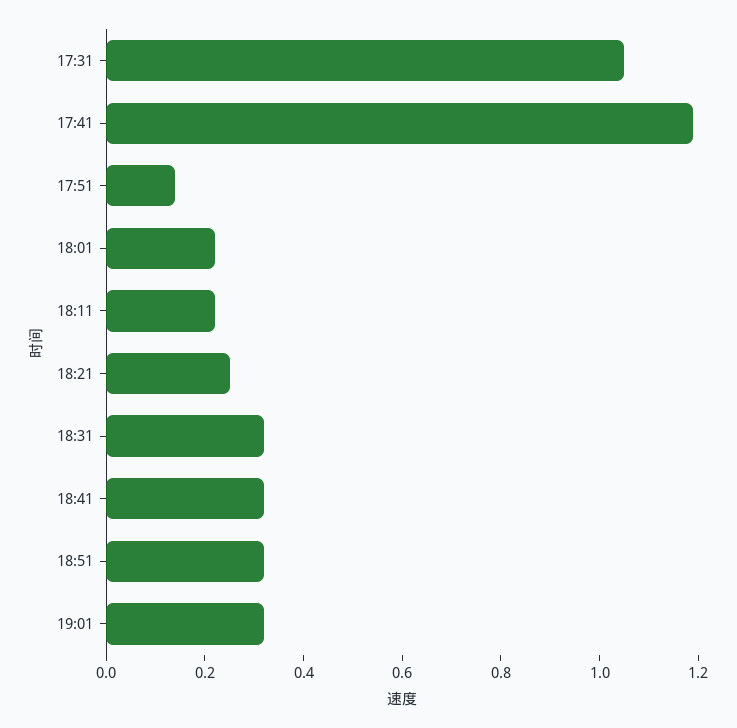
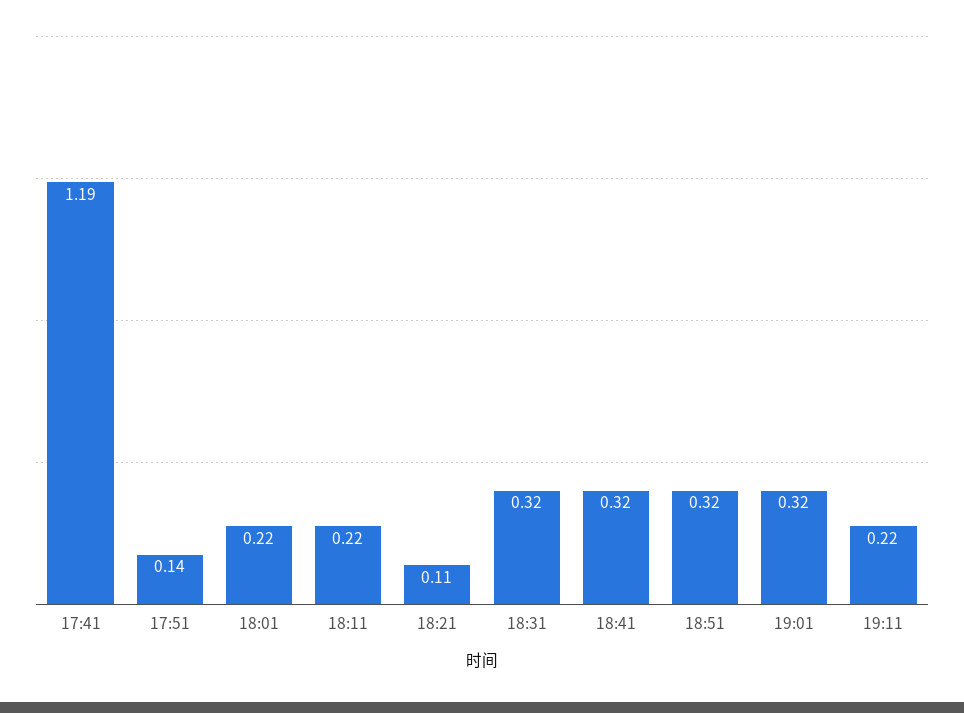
17:31: 1.05 -> none
18:21: 0.25 -> 0.11
19:11: none -> 0.22

